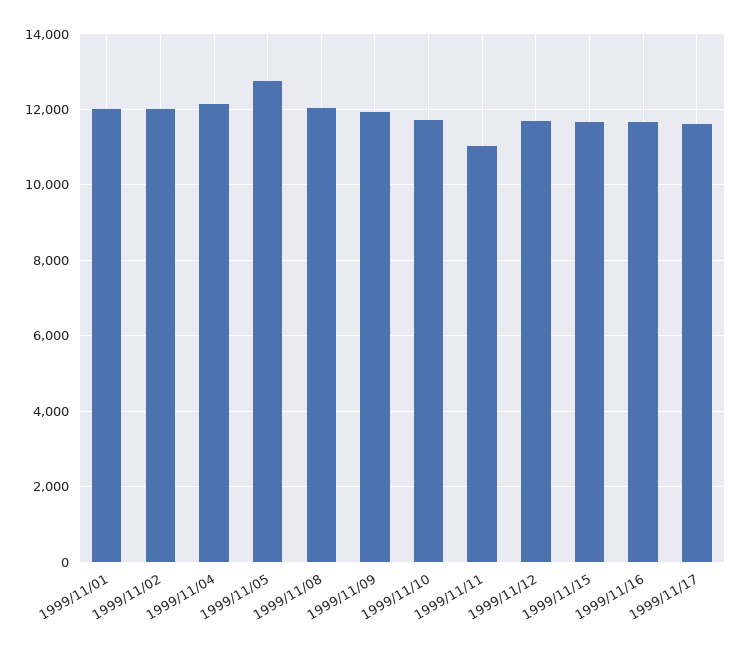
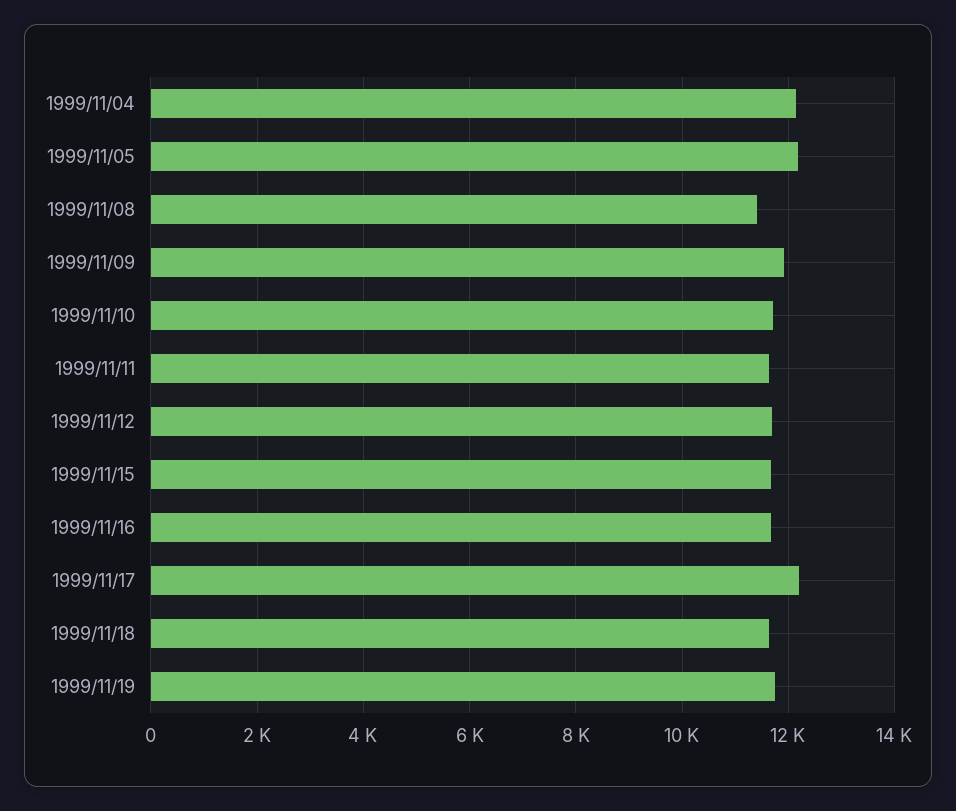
1999/11/01: 12000 -> none
1999/11/02: 12000 -> none
1999/11/05: 12800 -> 12200
1999/11/08: 12000 -> 11400
1999/11/11: 11000 -> 11600
1999/11/17: 11600 -> 12200
1999/11/18: none -> 11600
1999/11/19: none -> 11800

